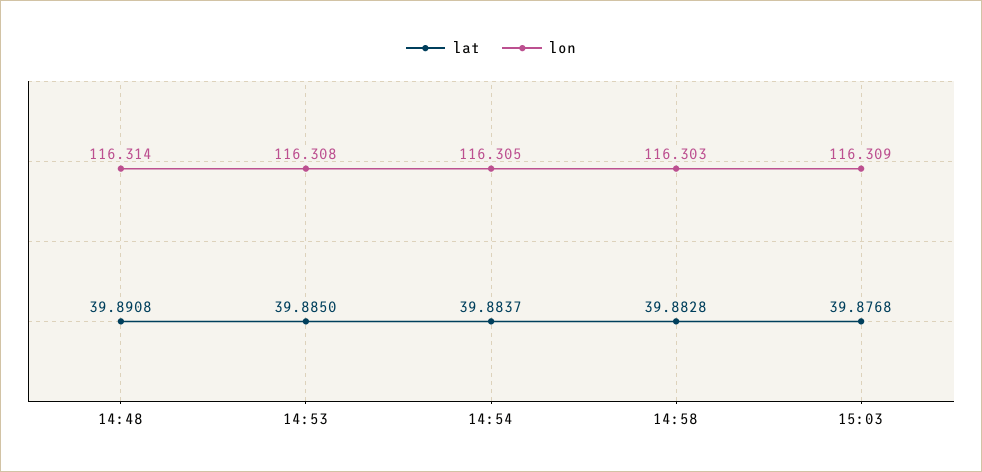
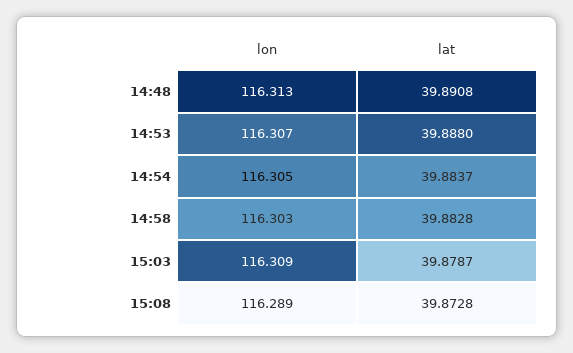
lon, 14:48: 116.314 -> 116.313
lat, 14:53: 39.885 -> 39.888
lon, 14:53: 116.308 -> 116.307
lat, 15:03: 39.8768 -> 39.8787
lon, 15:08: none -> 116.289
lat, 15:08: none -> 39.8728

